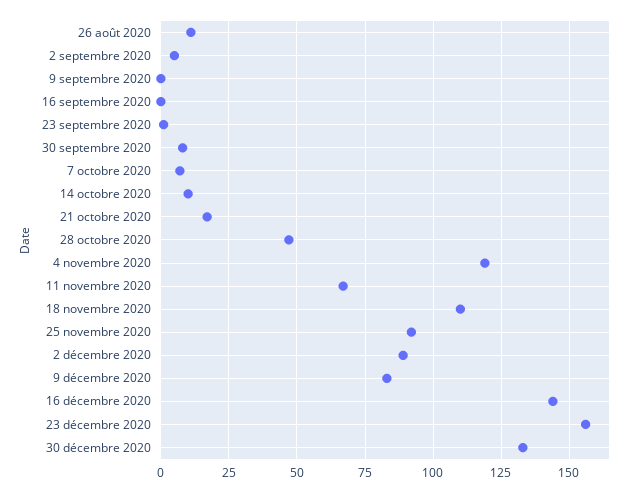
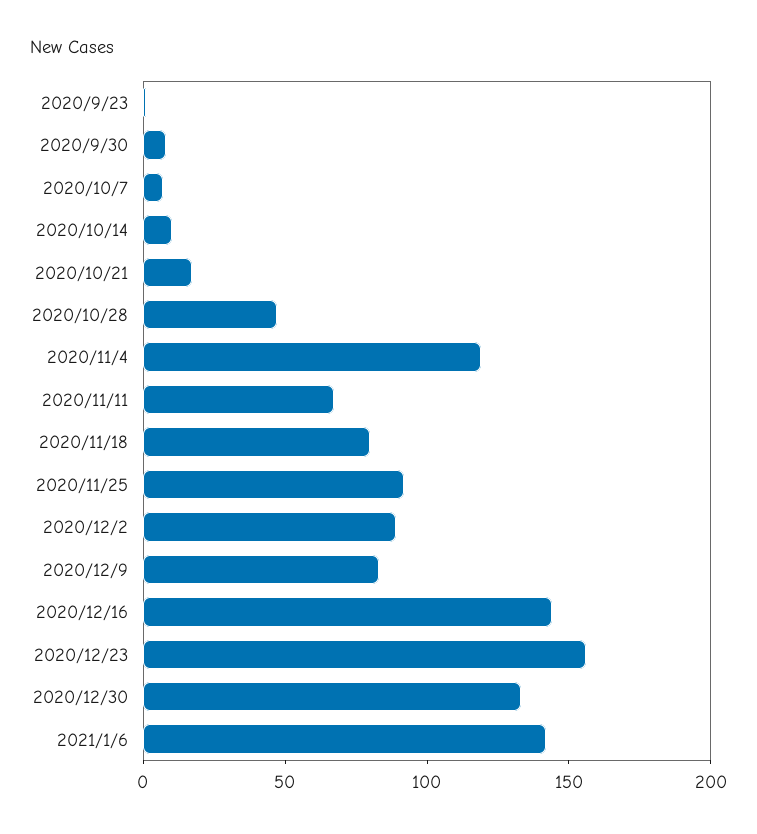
26 août 2020: 10 -> none
2 septembre 2020: 5 -> none
9 septembre 2020: 0 -> none
16 septembre 2020: 0 -> none
18 novembre 2020: 110 -> 80
2021/1/6: none -> 140

